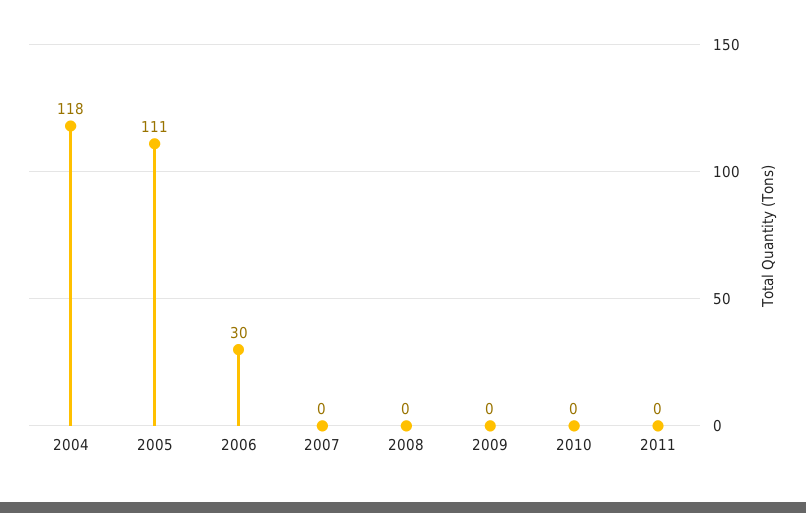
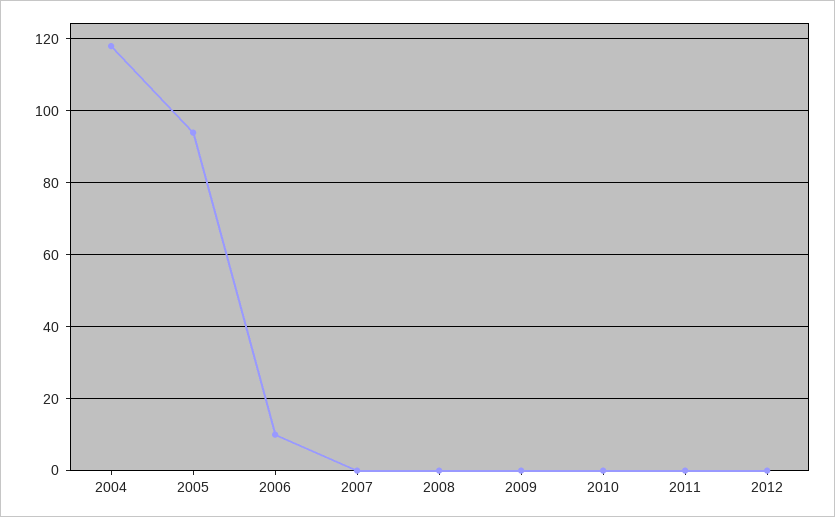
2005: 111 -> 95
2006: 30 -> 10
2012: none -> 0

